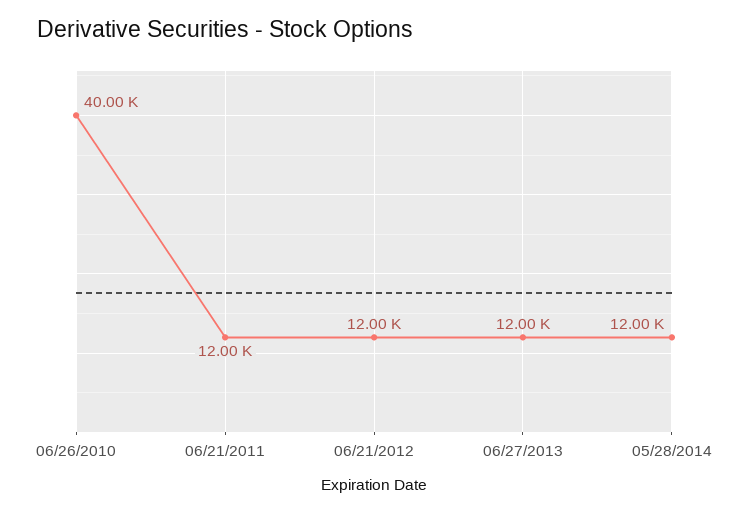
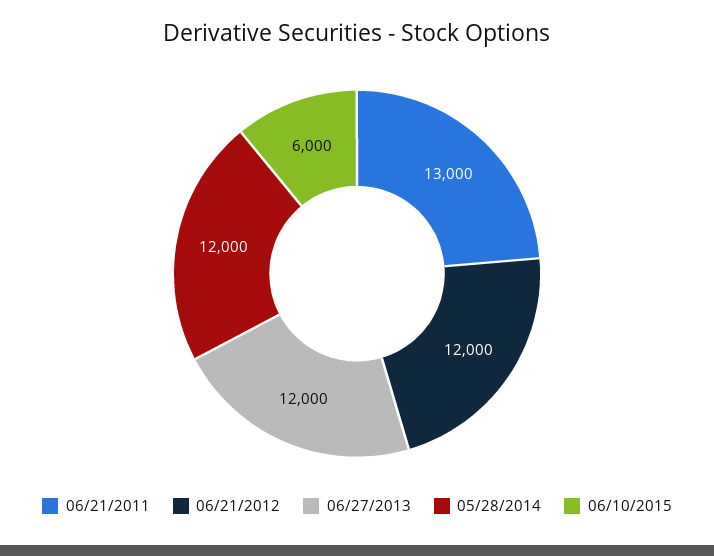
06/26/2010: 40000 -> none
06/21/2011: 12000 -> 13000
06/10/2015: none -> 6000

